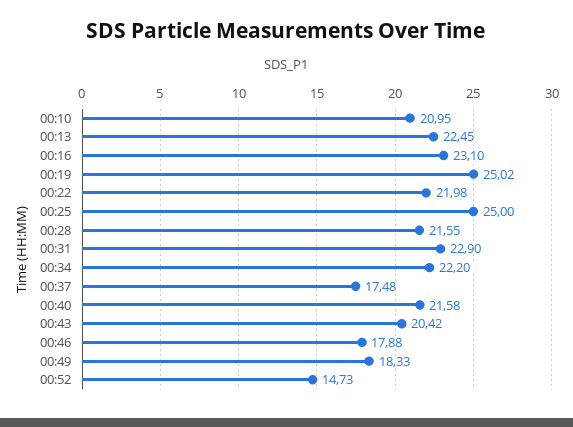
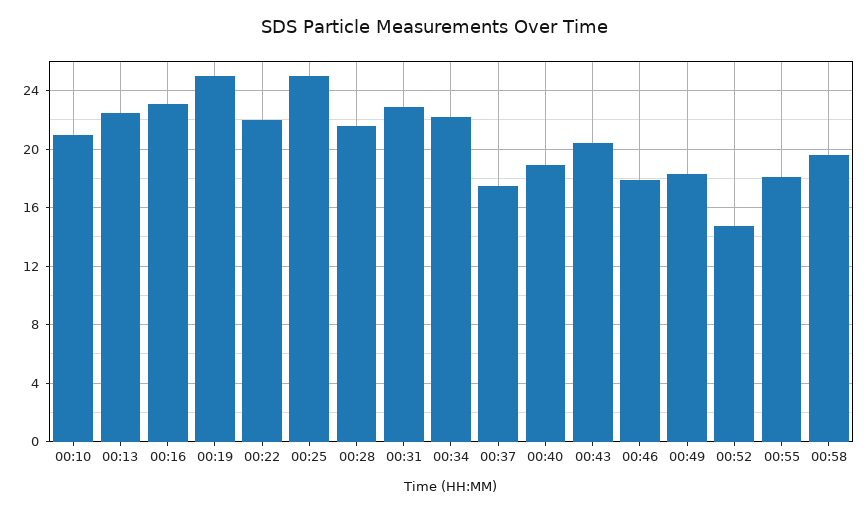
00:40: 21.58 -> 19
00:55: none -> 18
00:58: none -> 19.5

